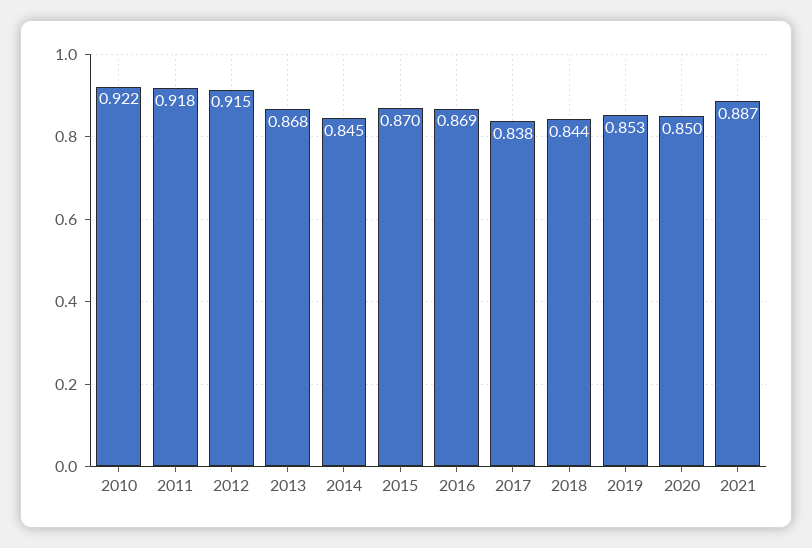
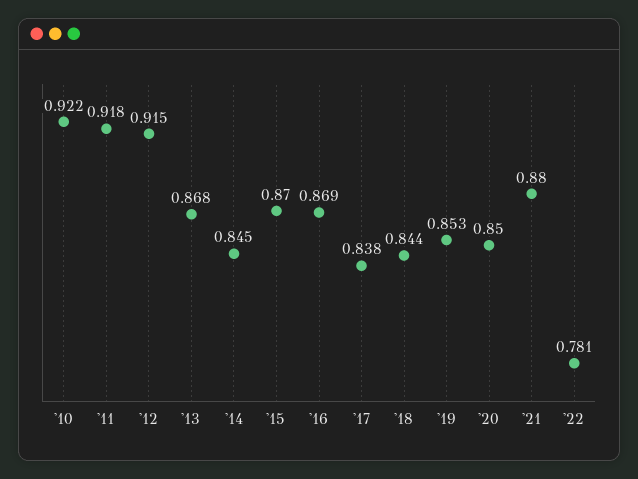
2021: 0.887 -> 0.88
'22: none -> 0.781

